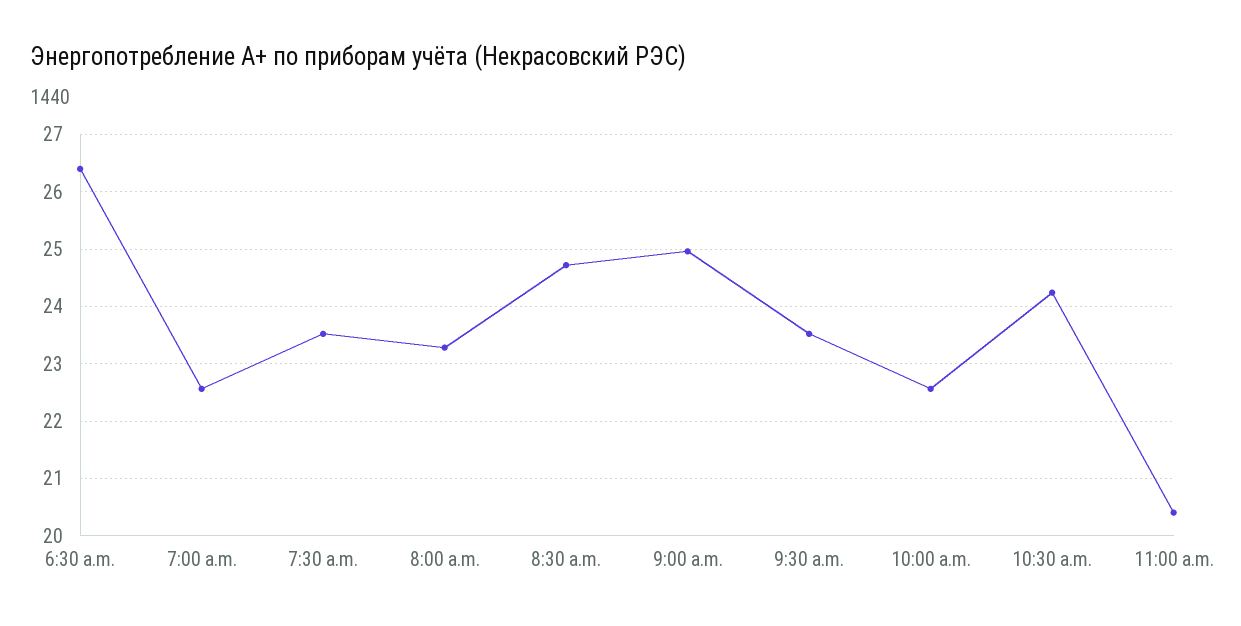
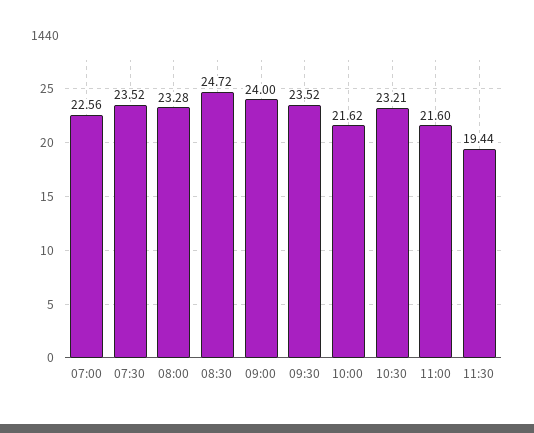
6:30 a.m.: 26.4 -> none
9:00 a.m.: 25 -> 24
10:00 a.m.: 22.6 -> 21.62
10:30 a.m.: 24.2 -> 23.21
11:00 a.m.: 20.4 -> 21.6
11:30: none -> 19.44

